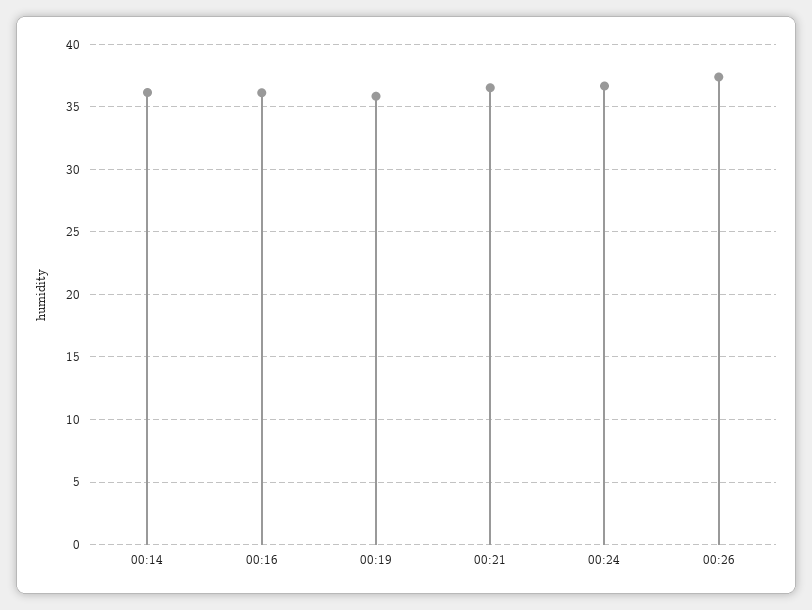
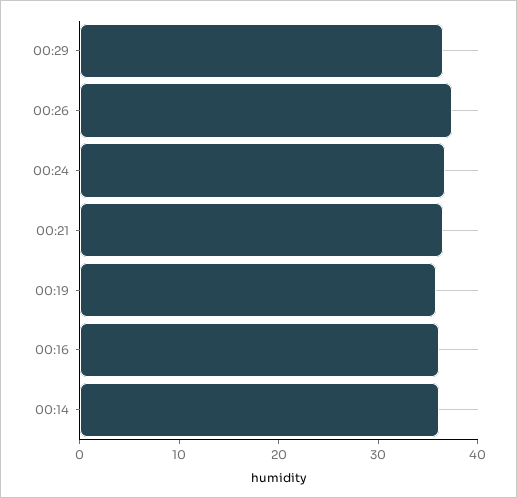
00:29: none -> 36

